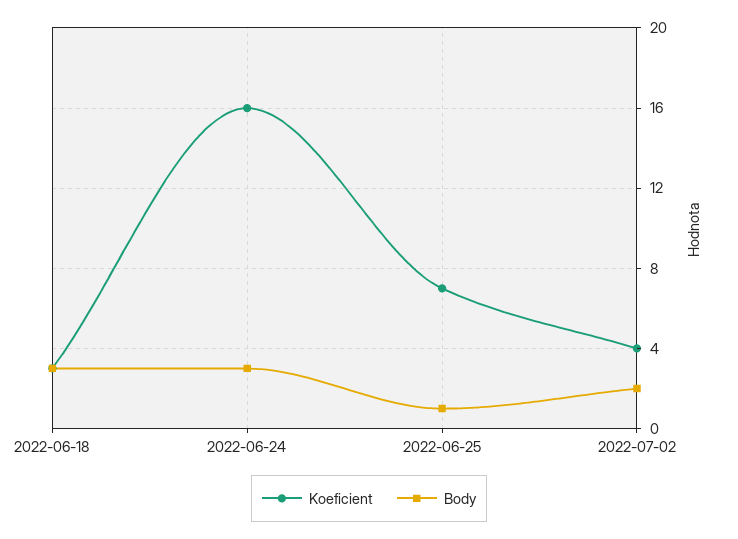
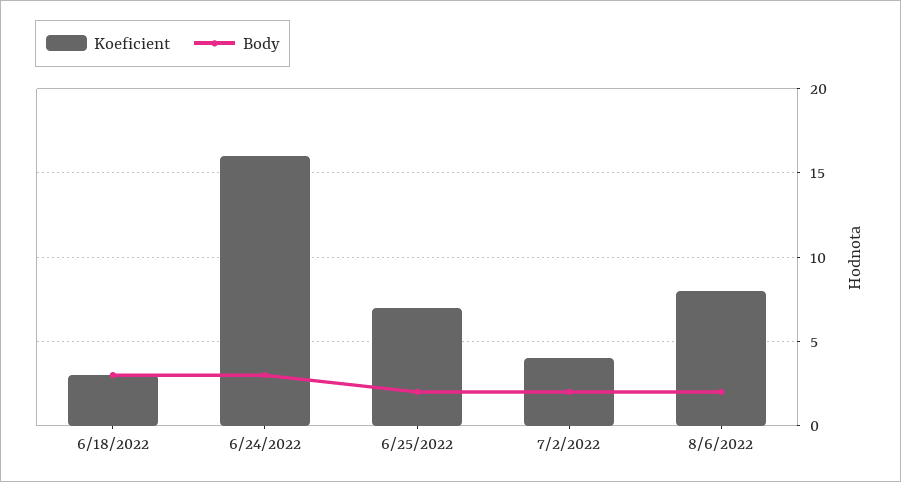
Body, 2022-06-25: 1 -> 2
Koeficient, 8/6/2022: none -> 8
Body, 8/6/2022: none -> 2

